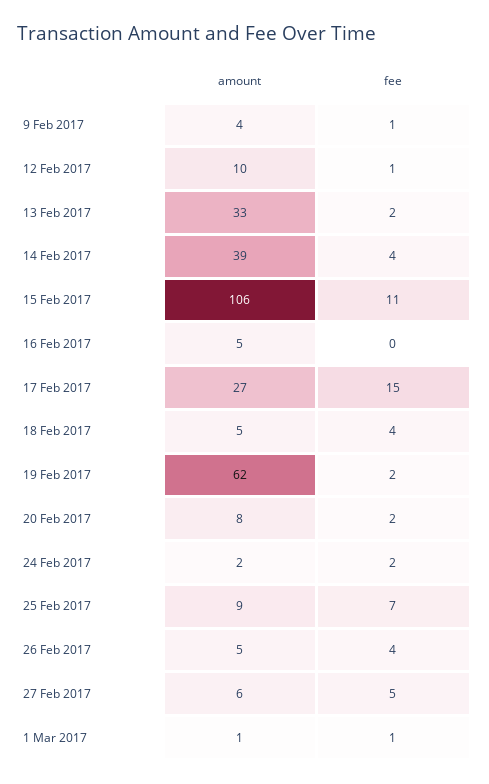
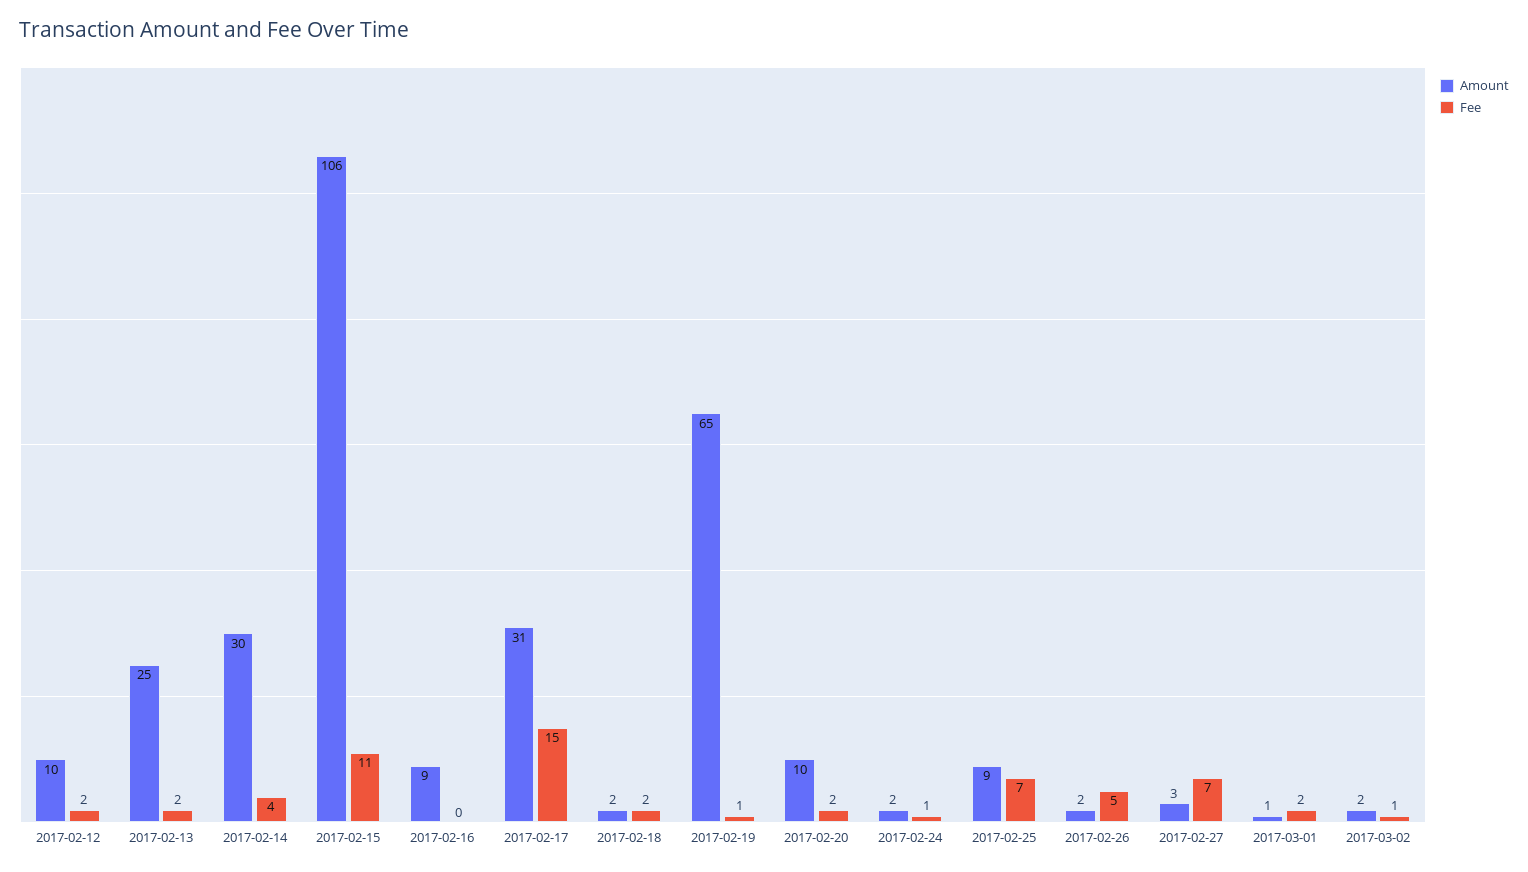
amount, 9 Feb 2017: 4 -> none
fee, 9 Feb 2017: 1 -> none
fee, 12 Feb 2017: 1 -> 2
amount, 13 Feb 2017: 33 -> 25
amount, 14 Feb 2017: 39 -> 30
amount, 16 Feb 2017: 5 -> 9
amount, 17 Feb 2017: 27 -> 31
amount, 18 Feb 2017: 5 -> 2
fee, 18 Feb 2017: 4 -> 2
amount, 19 Feb 2017: 62 -> 65
fee, 19 Feb 2017: 2 -> 1
amount, 20 Feb 2017: 8 -> 10
fee, 24 Feb 2017: 2 -> 1
amount, 26 Feb 2017: 5 -> 2
fee, 26 Feb 2017: 4 -> 5
amount, 27 Feb 2017: 6 -> 3
fee, 27 Feb 2017: 5 -> 7
fee, 1 Mar 2017: 1 -> 2
amount, 2017-03-02: none -> 2
fee, 2017-03-02: none -> 1

